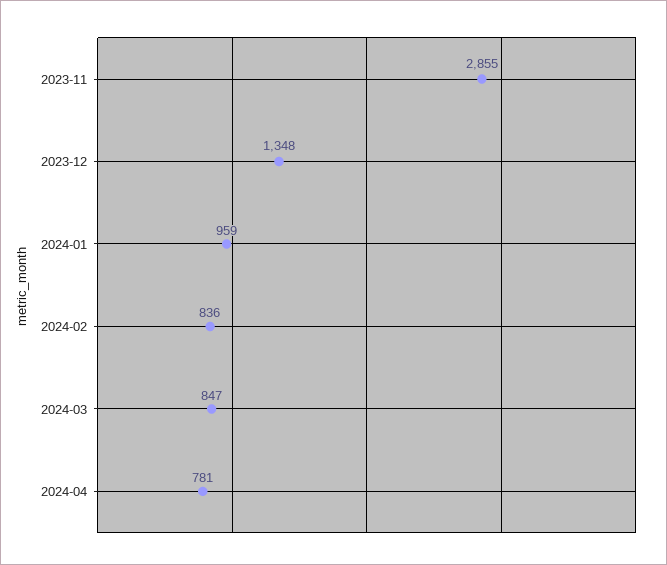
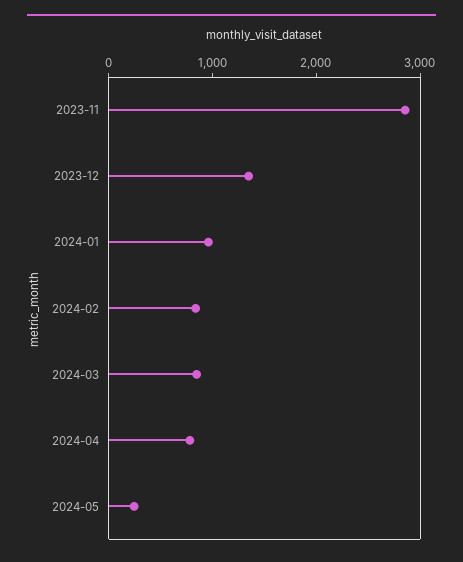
2024-05: none -> 200

